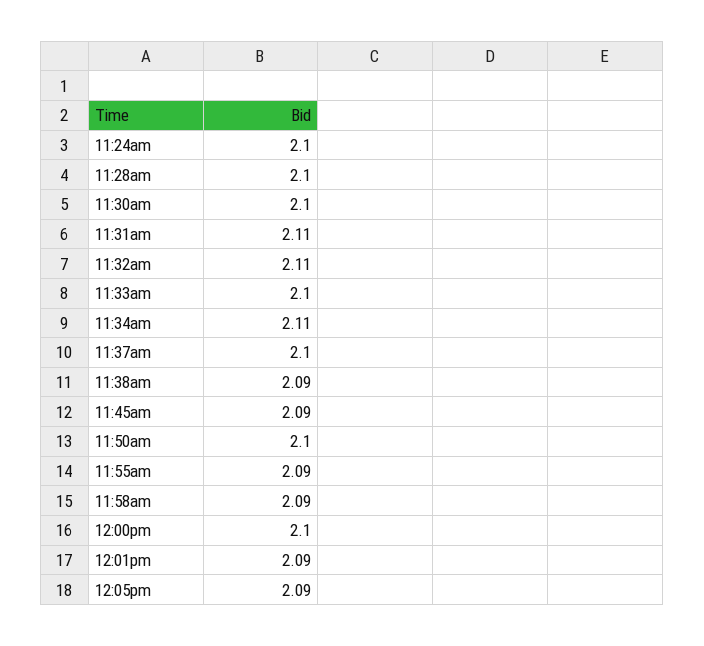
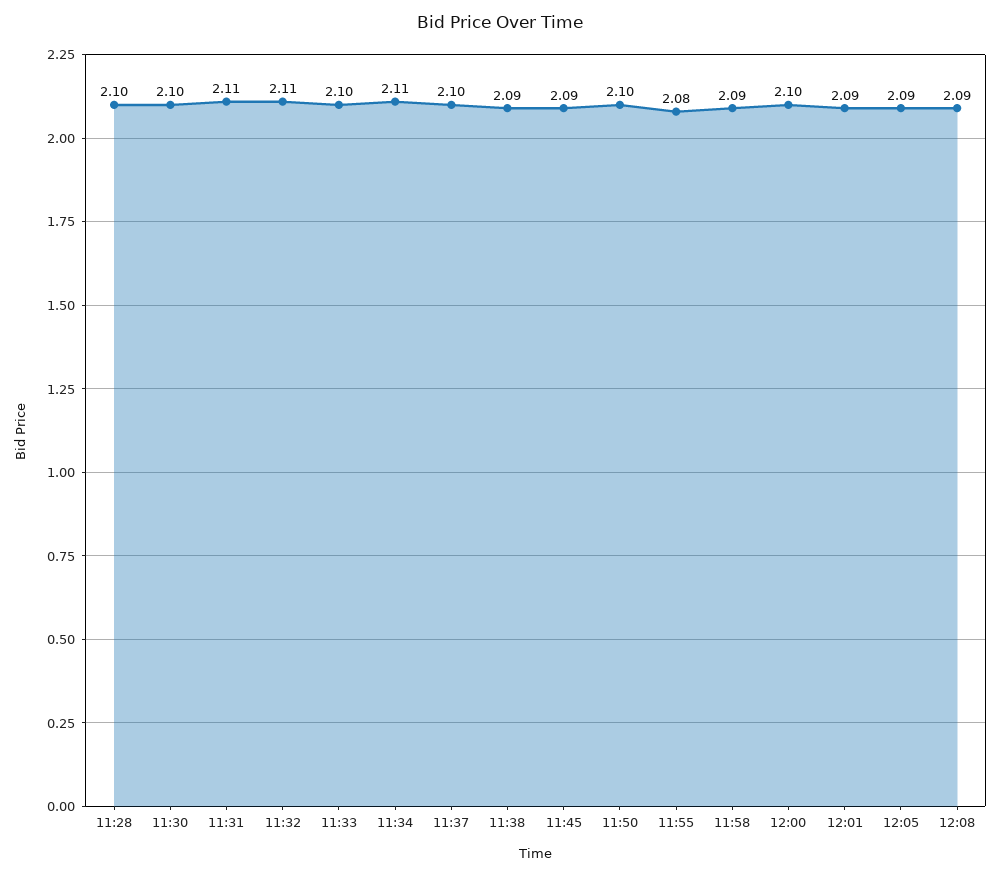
11:24am: 2.1 -> none
11:55am: 2.09 -> 2.08
12:08: none -> 2.09

